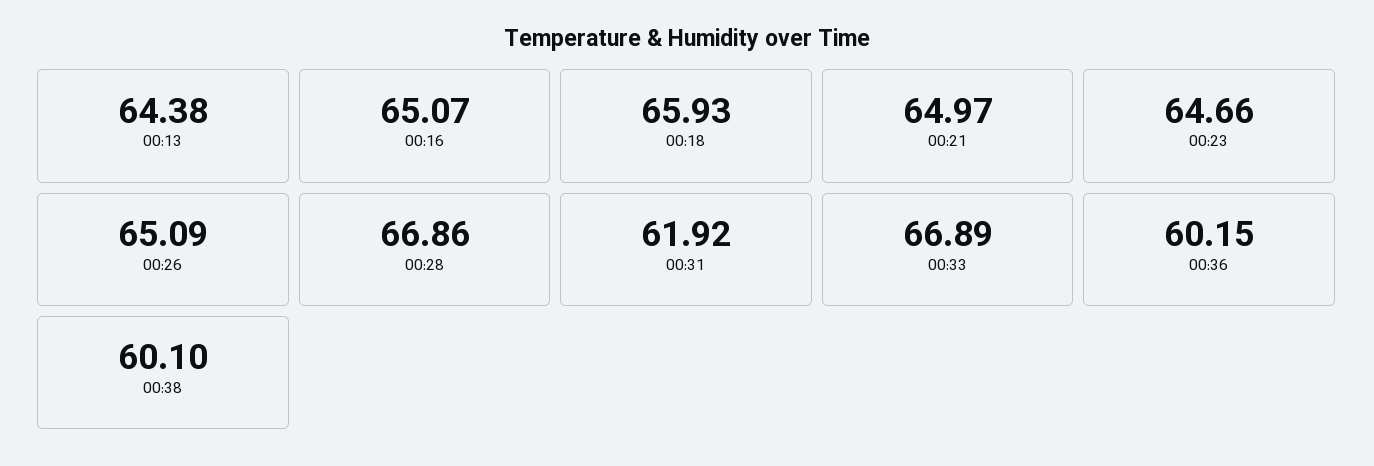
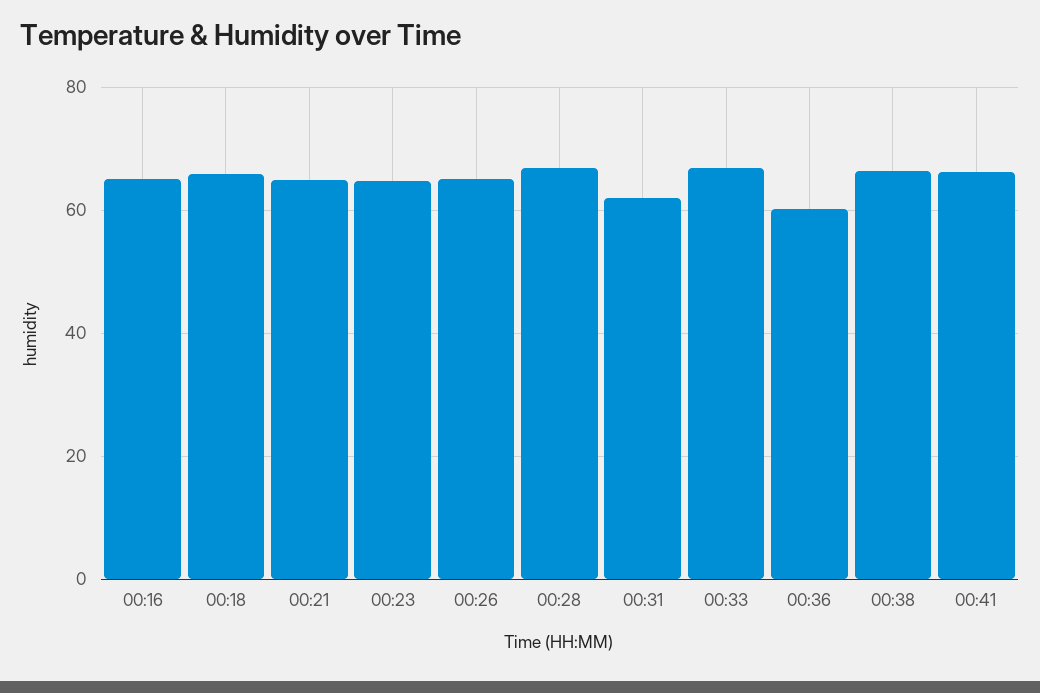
00:13: 64.38 -> none
00:38: 60.1 -> 66
00:41: none -> 66

